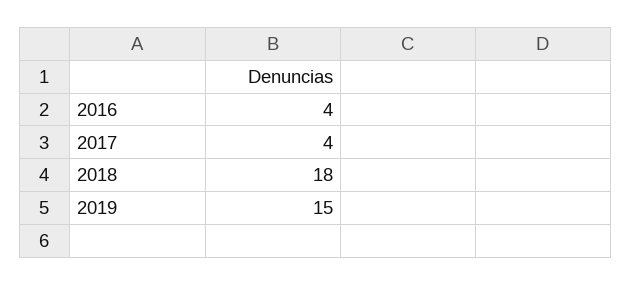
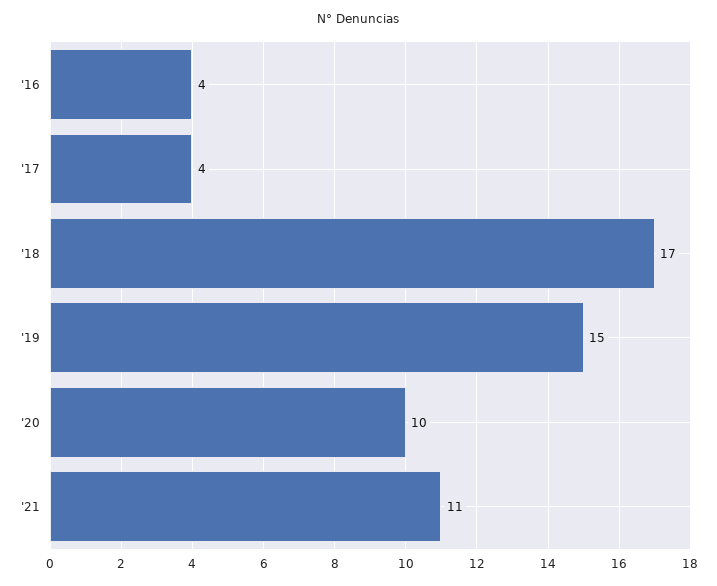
2018: 18 -> 17
'20: none -> 10
'21: none -> 11

